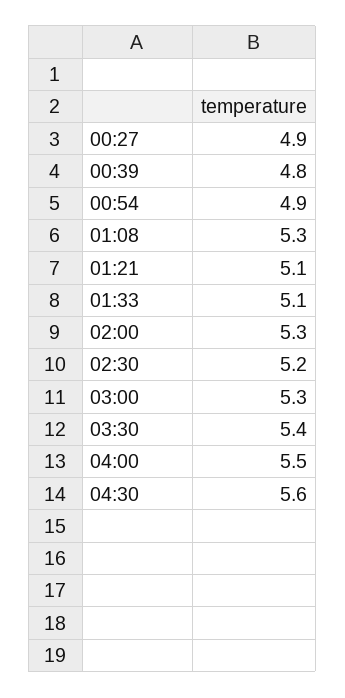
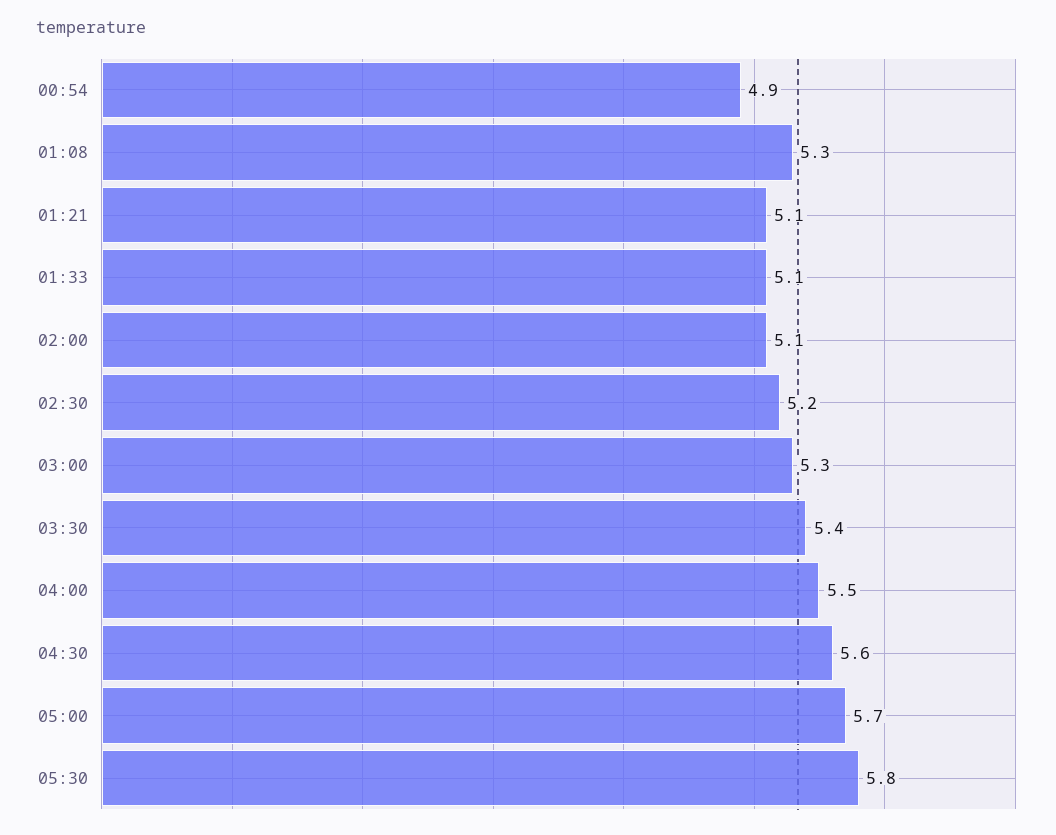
00:27: 4.9 -> none
00:39: 4.8 -> none
02:00: 5.3 -> 5.1
05:00: none -> 5.7
05:30: none -> 5.8

